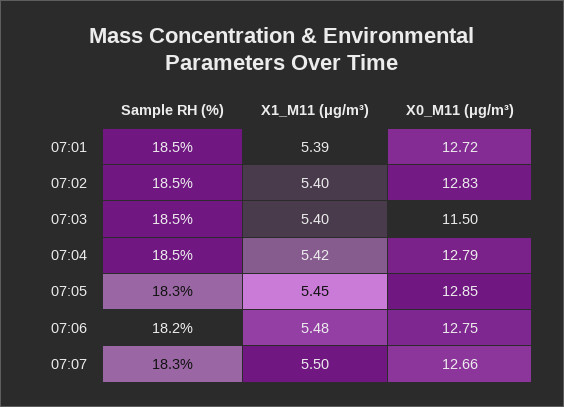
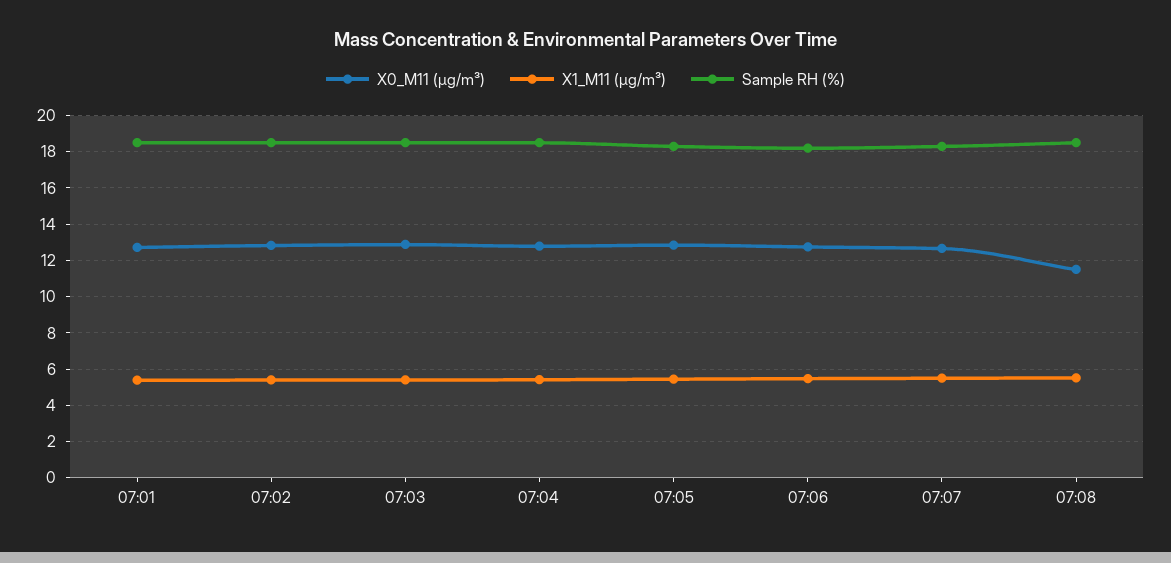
X0_M11 (μg/m³), 07:03: 11.5 -> 13
X0_M11 (μg/m³), 07:08: none -> 11.5
X1_M11 (μg/m³), 07:08: none -> 5.5
Sample RH (%), 07:08: none -> 18.5

